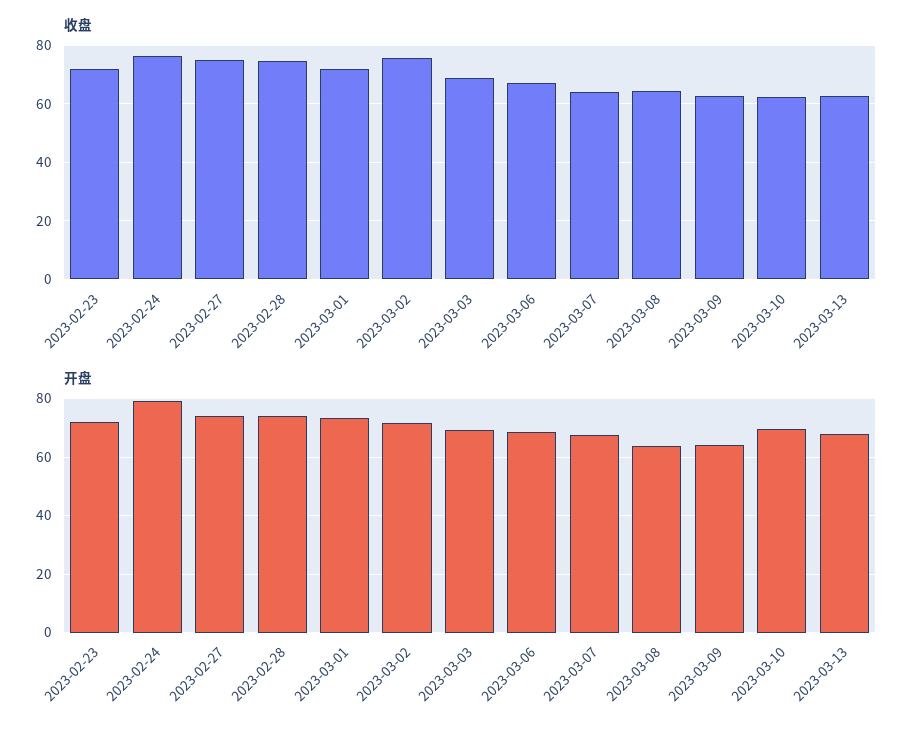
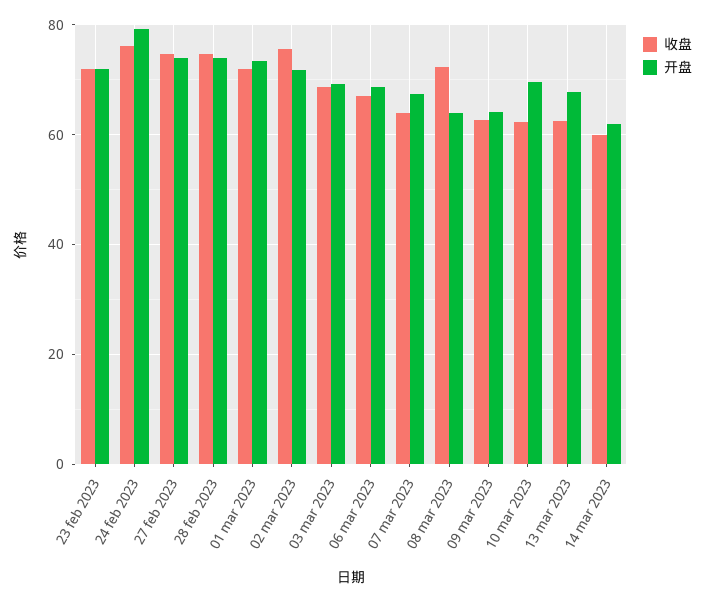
收盘, 2023-03-08: 65 -> 72
收盘, 14 mar 2023: none -> 60
开盘, 14 mar 2023: none -> 62

